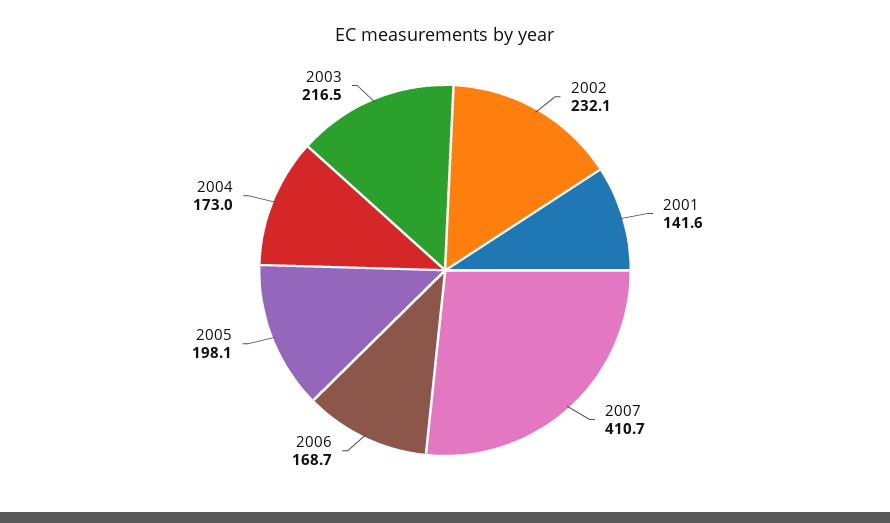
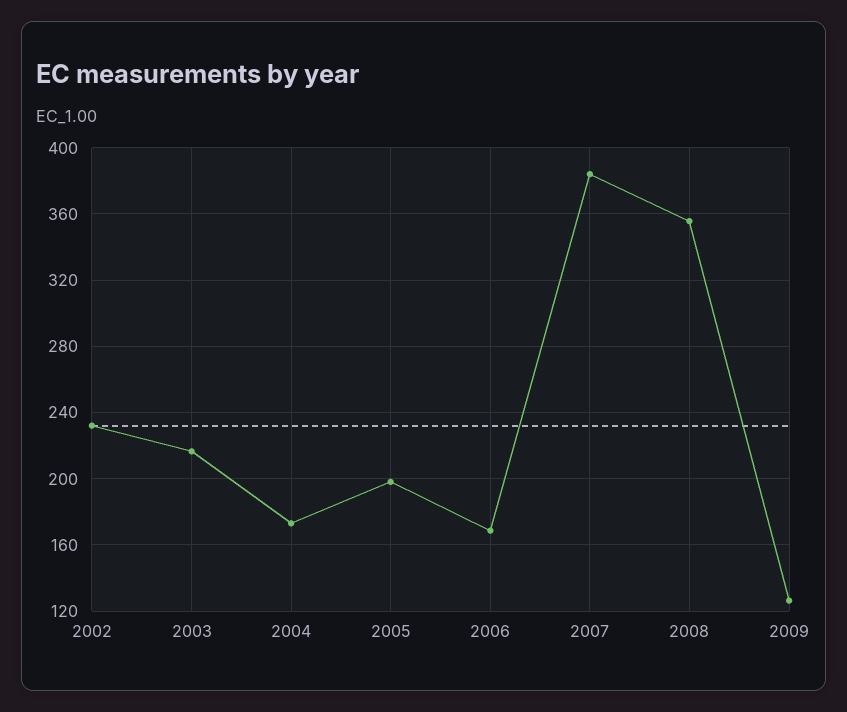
2001: 141.6 -> none
2007: 410.7 -> 385
2008: none -> 355
2009: none -> 125

